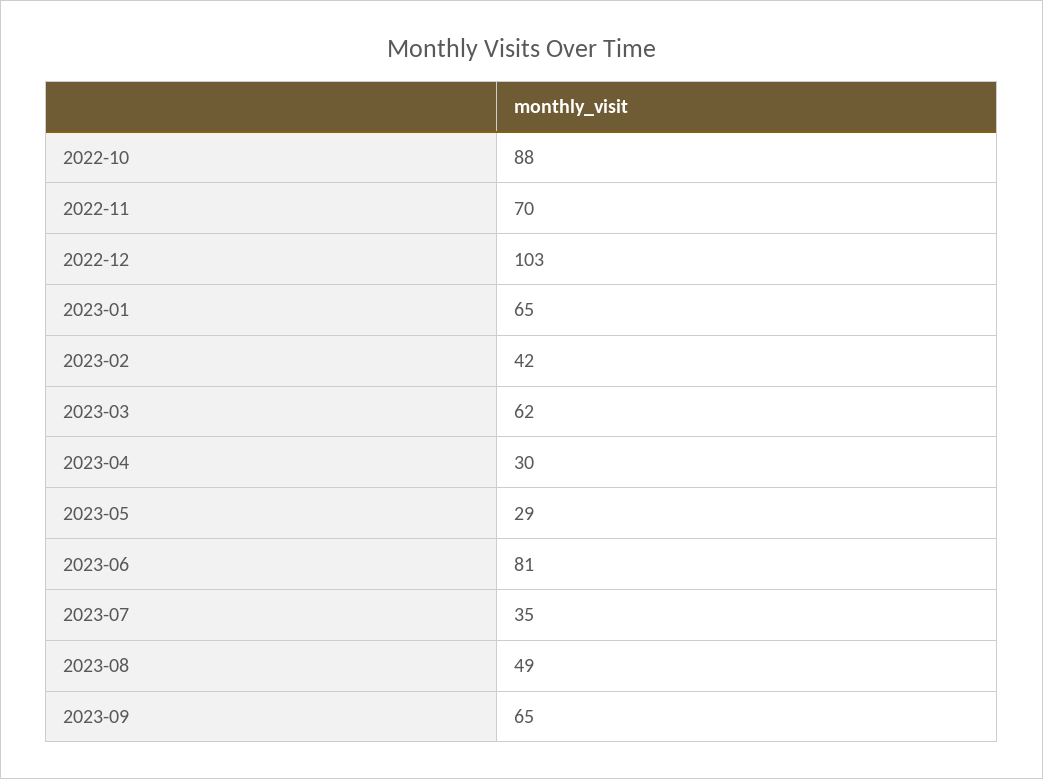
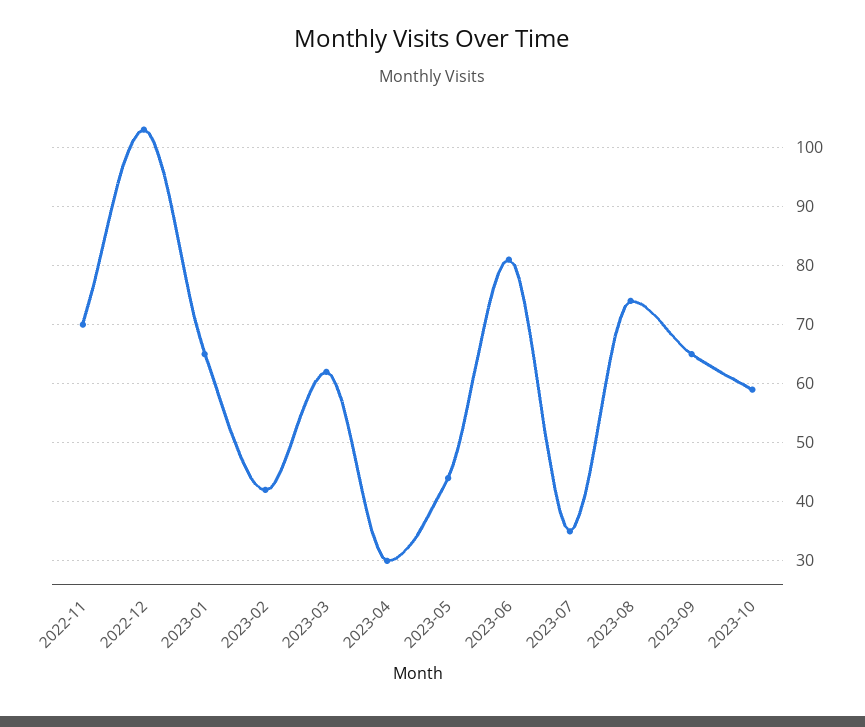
2022-10: 88 -> none
2023-05: 29 -> 45
2023-08: 49 -> 75
2023-10: none -> 60

